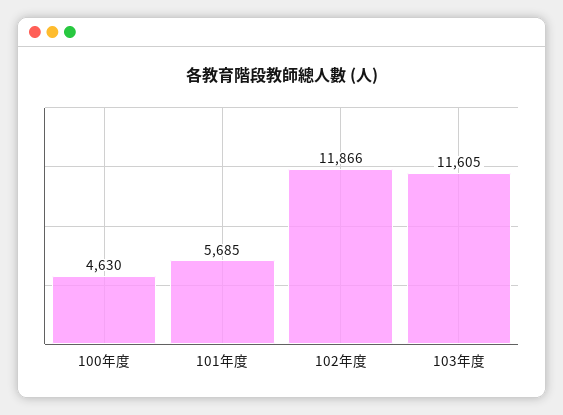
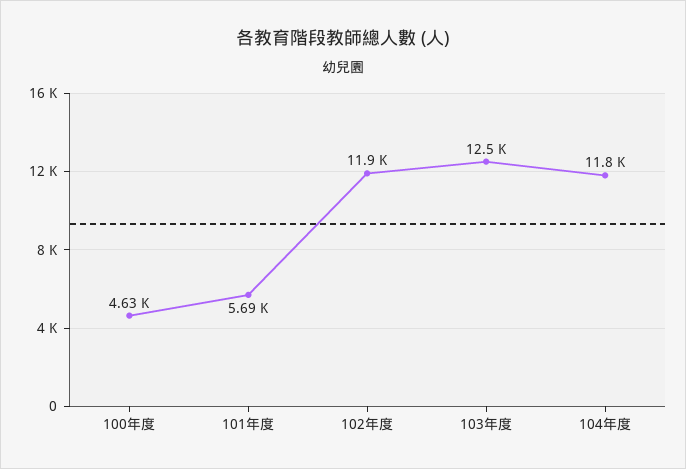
103年度: 11605 -> 12500
104年度: none -> 11800

